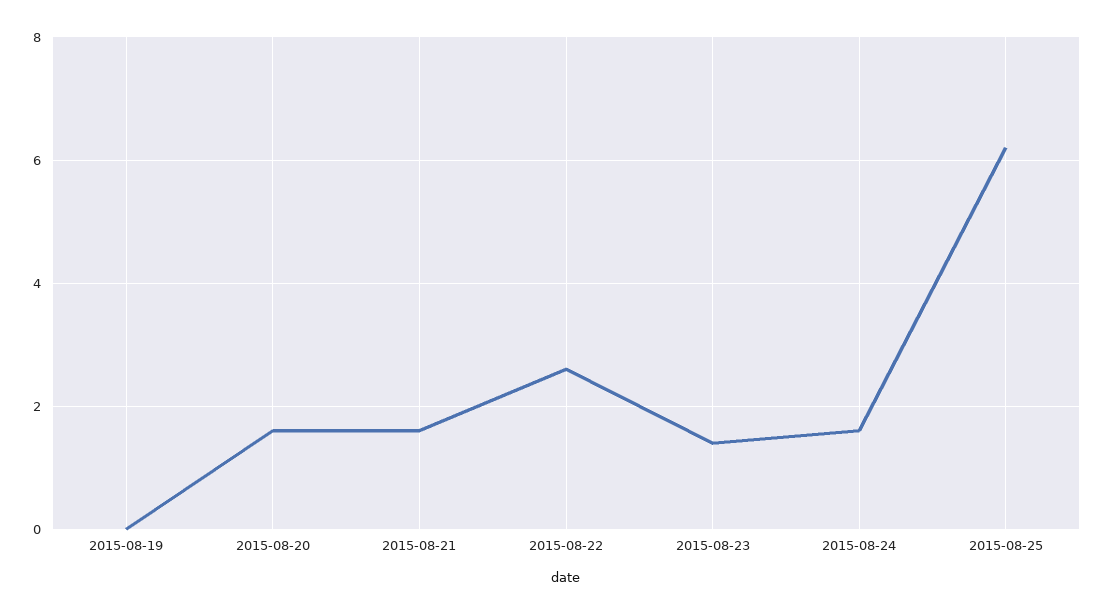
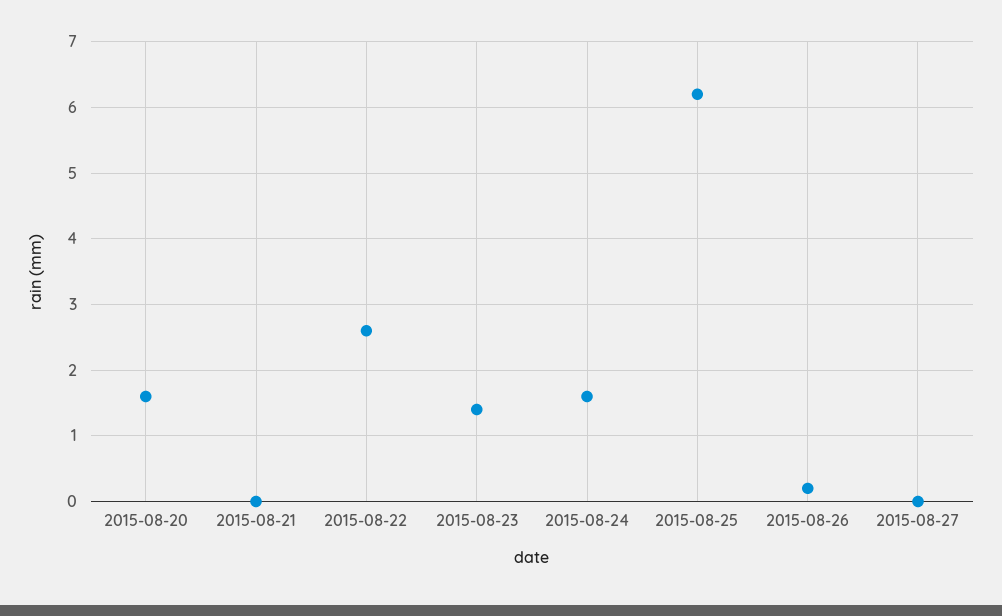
2015-08-19: 0 -> none
2015-08-21: 1.5 -> 0
2015-08-26: none -> 0.2
2015-08-27: none -> 0

